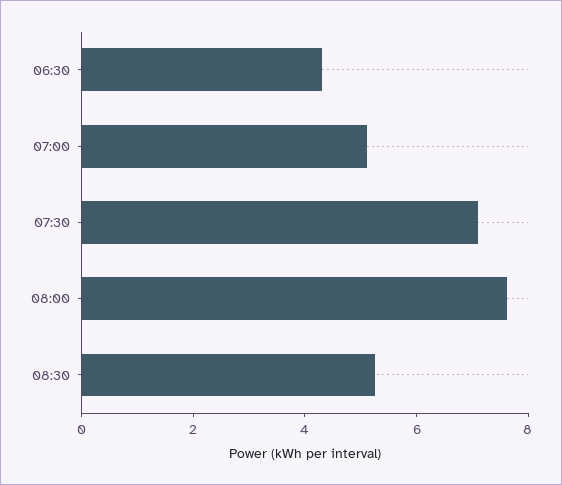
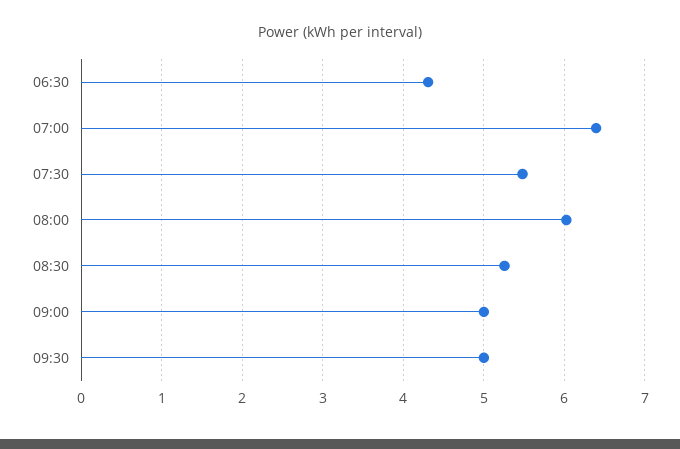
07:00: 5 -> 6.4
07:30: 7 -> 5.5
08:00: 7.5 -> 6
09:00: none -> 5
09:30: none -> 5

